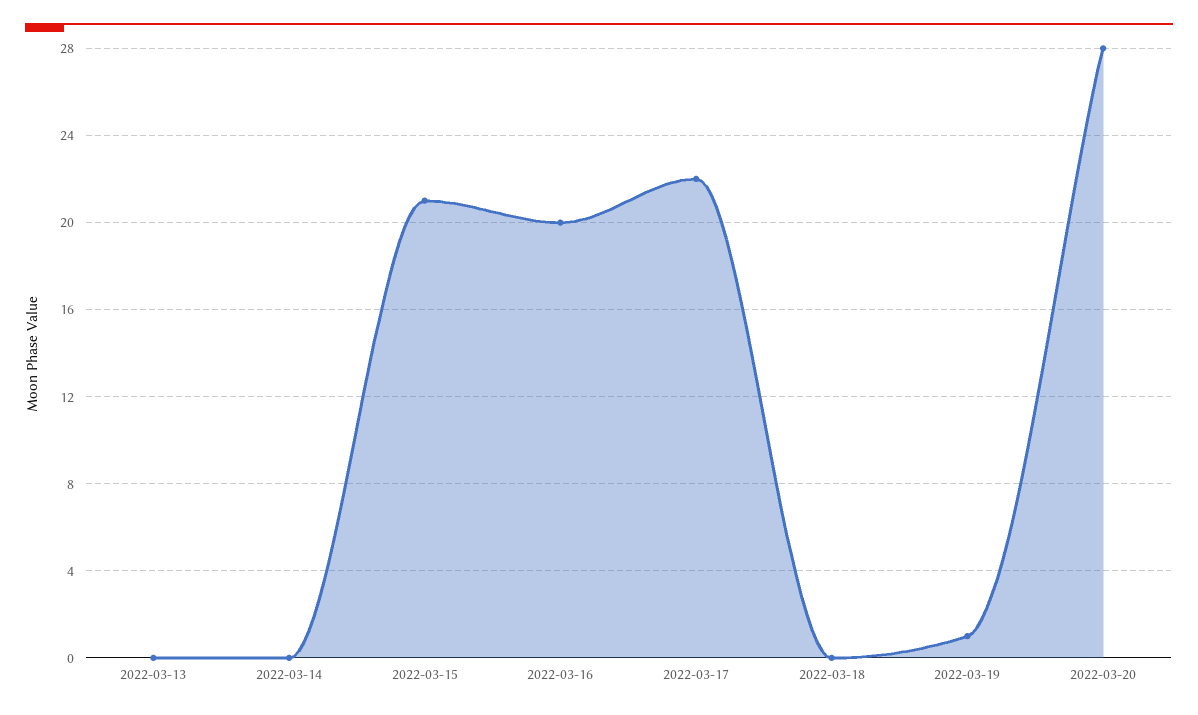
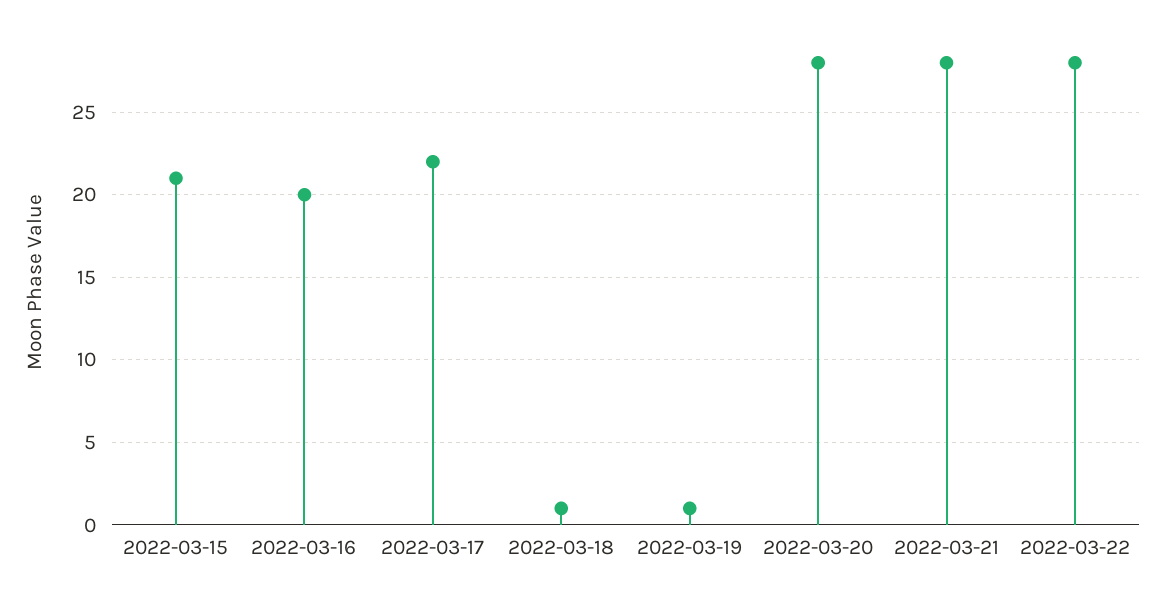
2022-03-13: 0 -> none
2022-03-14: 0 -> none
2022-03-18: 0 -> 1
2022-03-21: none -> 28
2022-03-22: none -> 28

